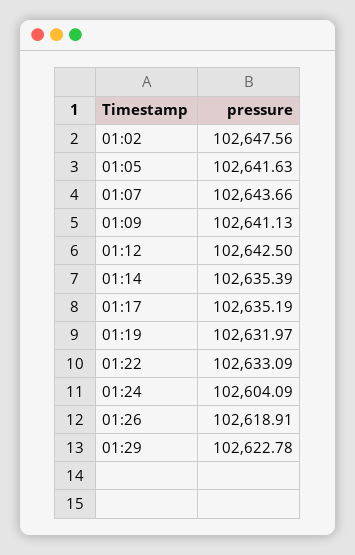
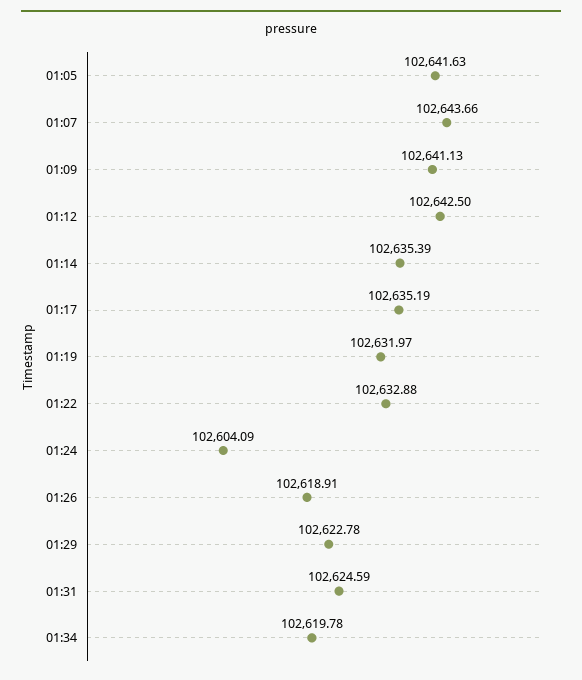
01:02: 102647.56 -> none
01:22: 102633.09 -> 102632.88
01:31: none -> 102624.59
01:34: none -> 102619.78

